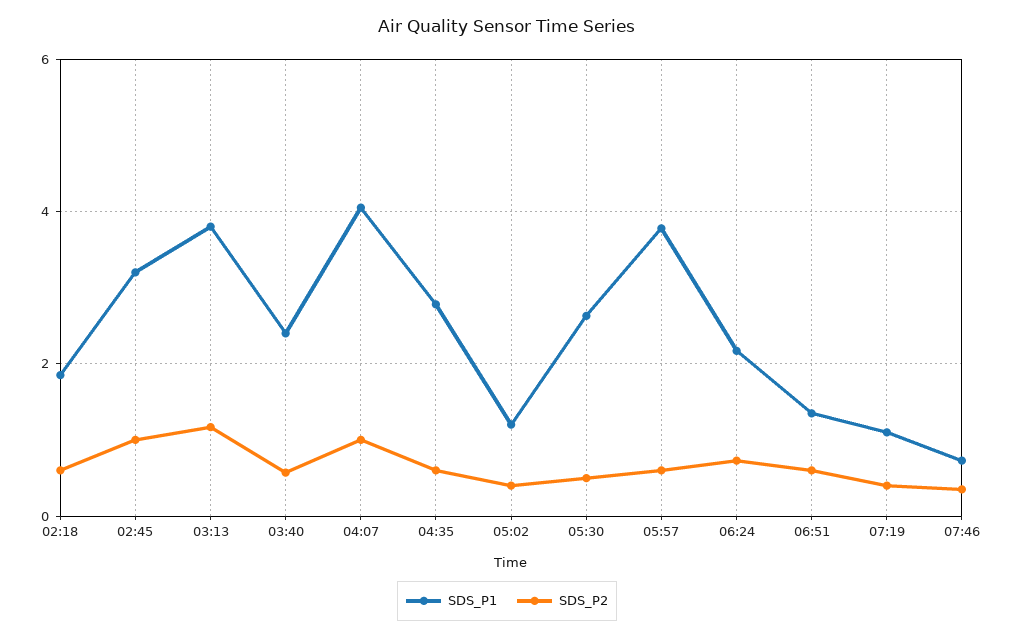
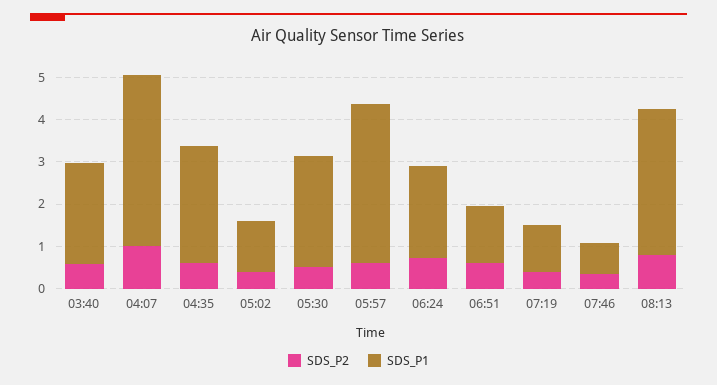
SDS_P1, 02:18: 1.8 -> none
SDS_P2, 02:18: 0.6 -> none
SDS_P1, 02:45: 3.2 -> none
SDS_P2, 02:45: 1 -> none
SDS_P1, 03:13: 3.8 -> none
SDS_P2, 03:13: 1.2 -> none
SDS_P2, 08:13: none -> 0.8
SDS_P1, 08:13: none -> 3.4

